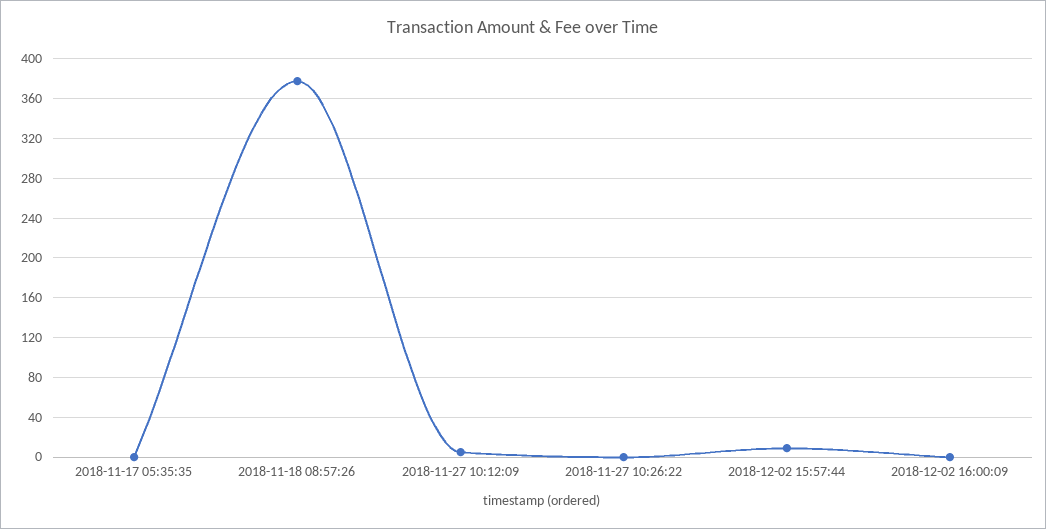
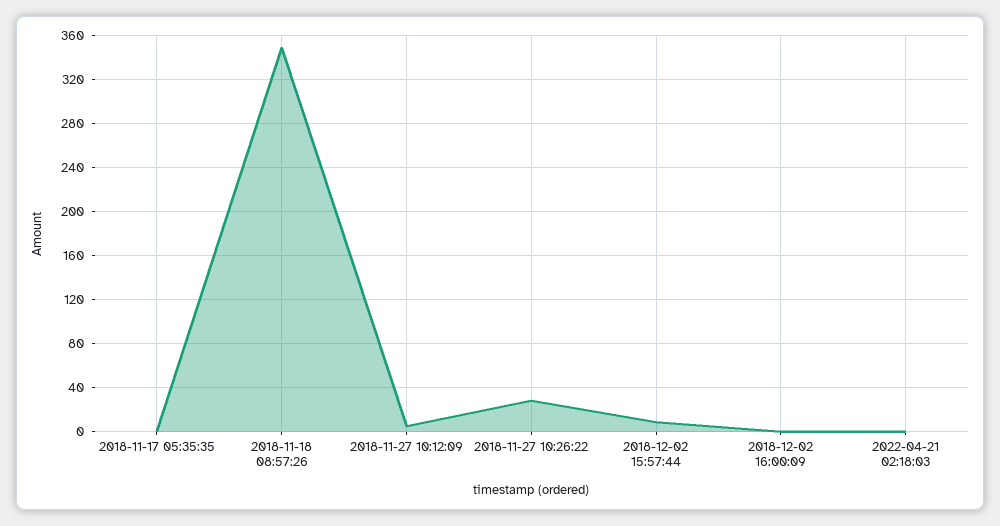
2018-11-18 08:57:26: 380 -> 350
2018-11-27 10:26:22: 0 -> 30
2022-04-21 02:18:03: none -> 0

